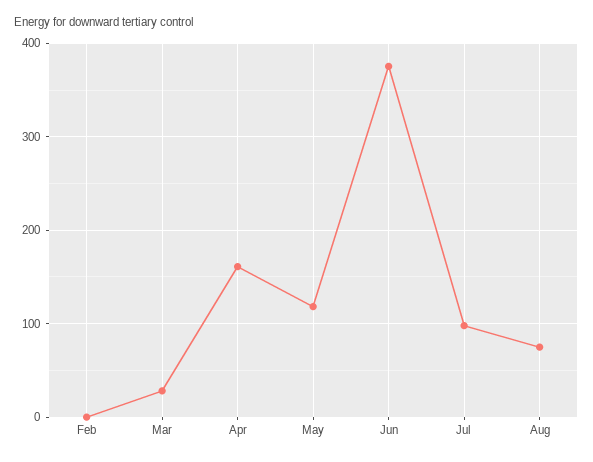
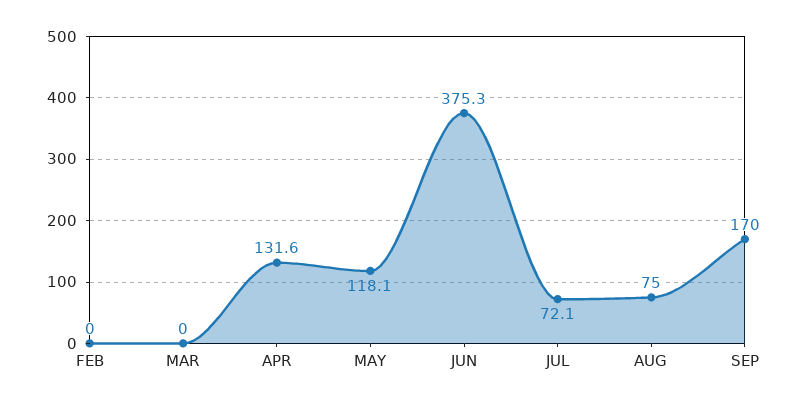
Mar: 30 -> 0
Apr: 160 -> 131.6
Jul: 100 -> 72.1
SEP: none -> 170

